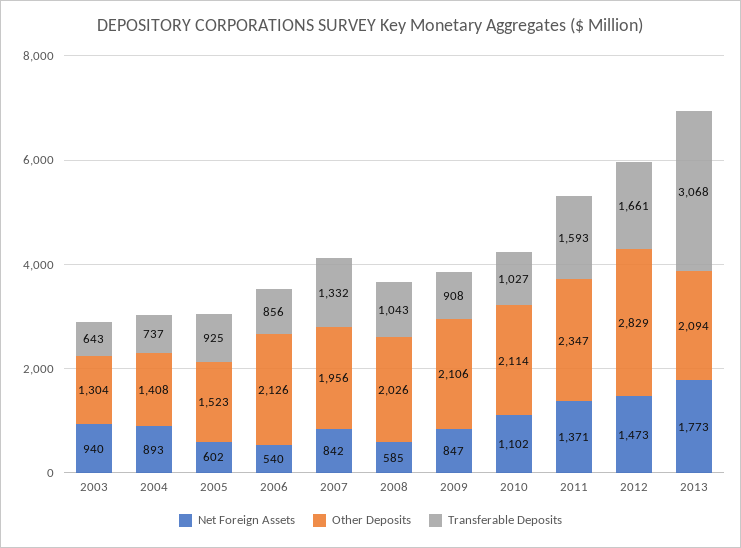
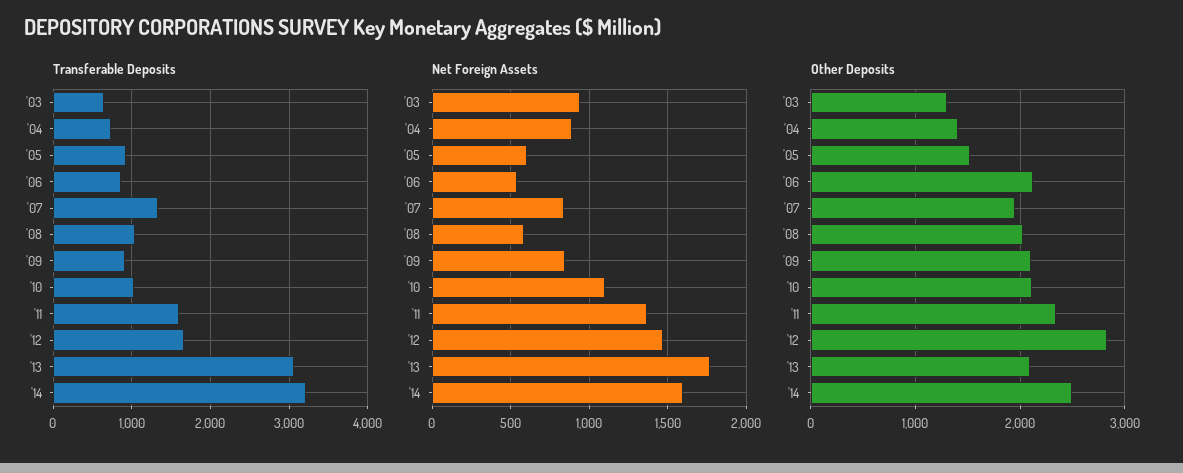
Transferable Deposits, '14: none -> 3200
Net Foreign Assets, '14: none -> 1600
Other Deposits, '14: none -> 2500

